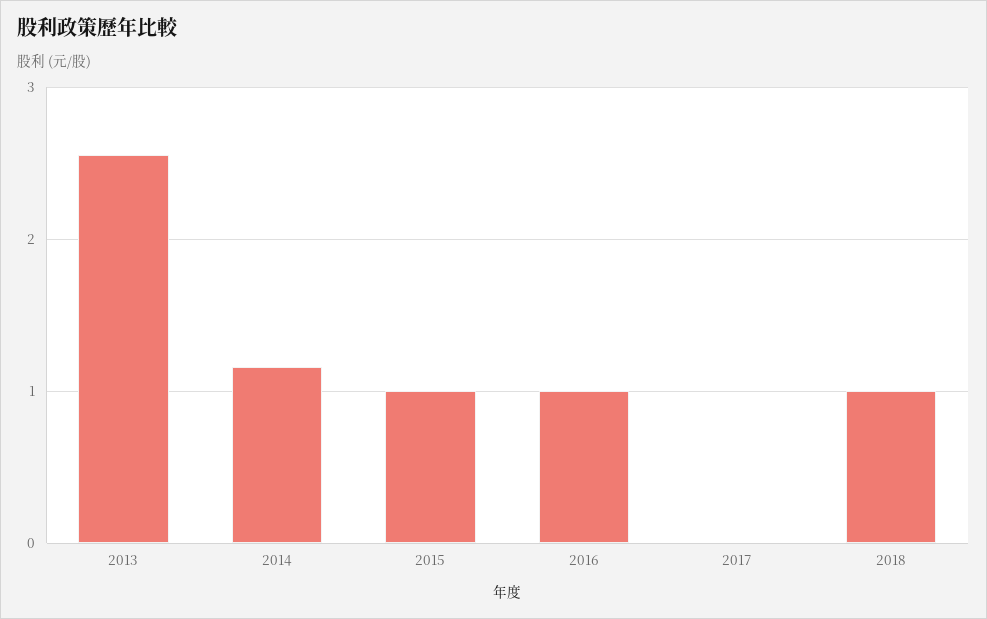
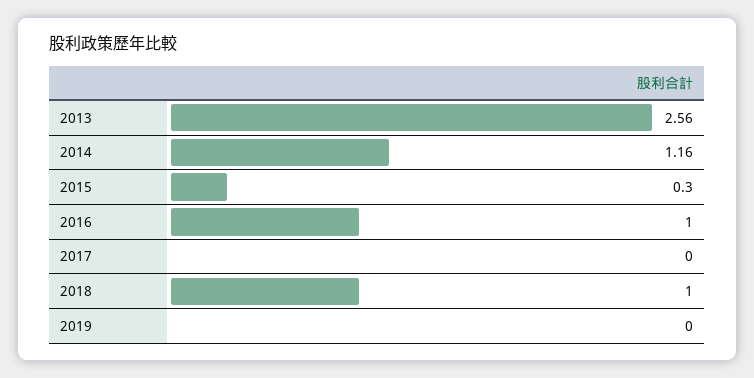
2015: 1 -> 0.3
2019: none -> 0

